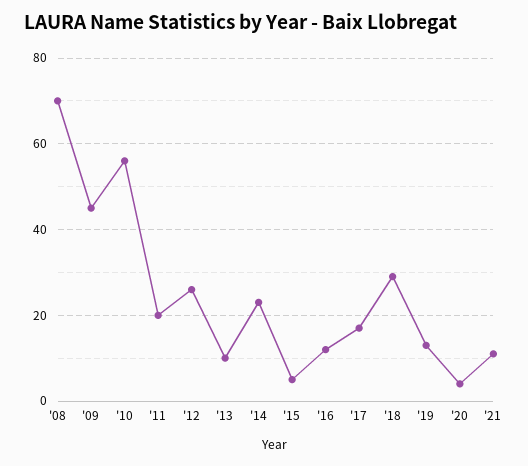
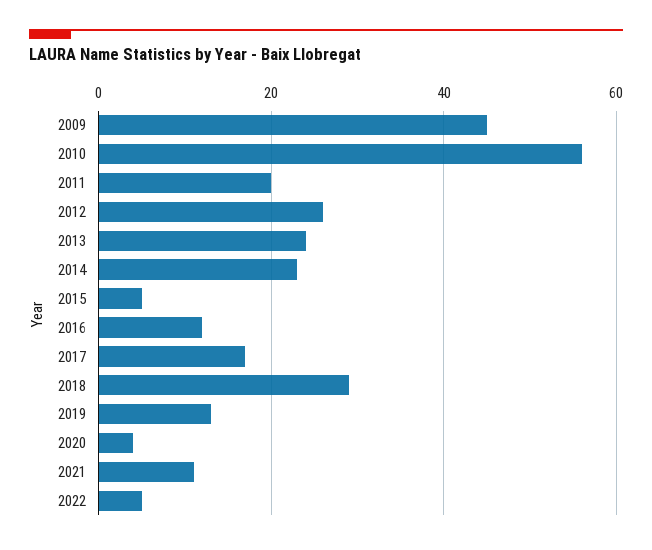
'08: 70 -> none
'13: 10 -> 25
2022: none -> 5

